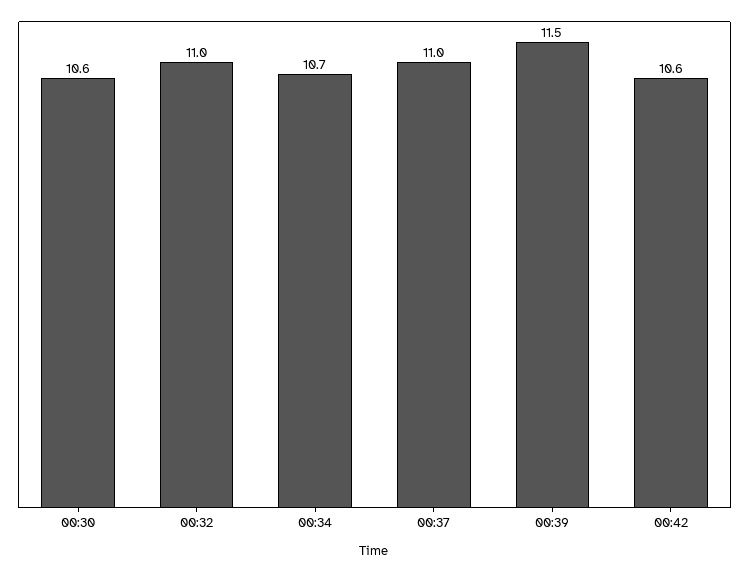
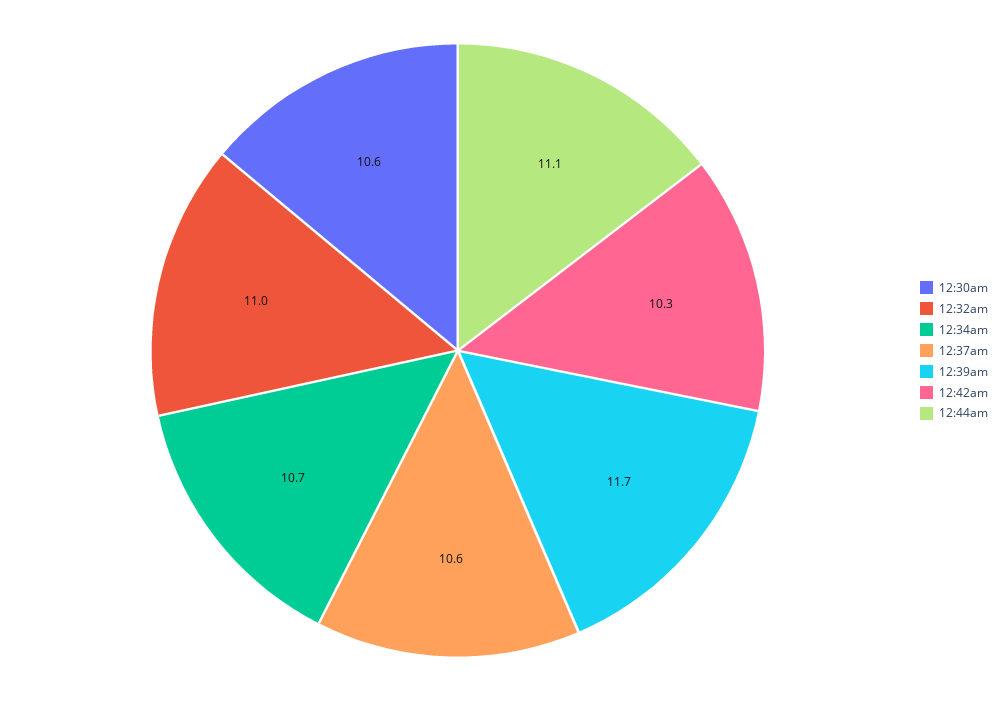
00:37: 11 -> 10.6
00:39: 11.5 -> 11.7
00:42: 10.6 -> 10.3
12:44am: none -> 11.1

